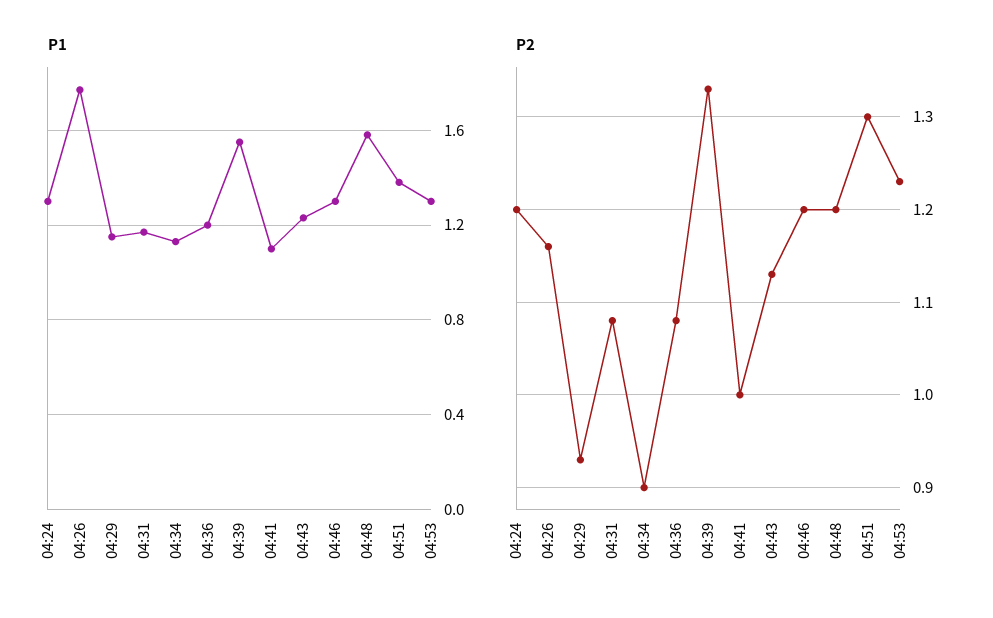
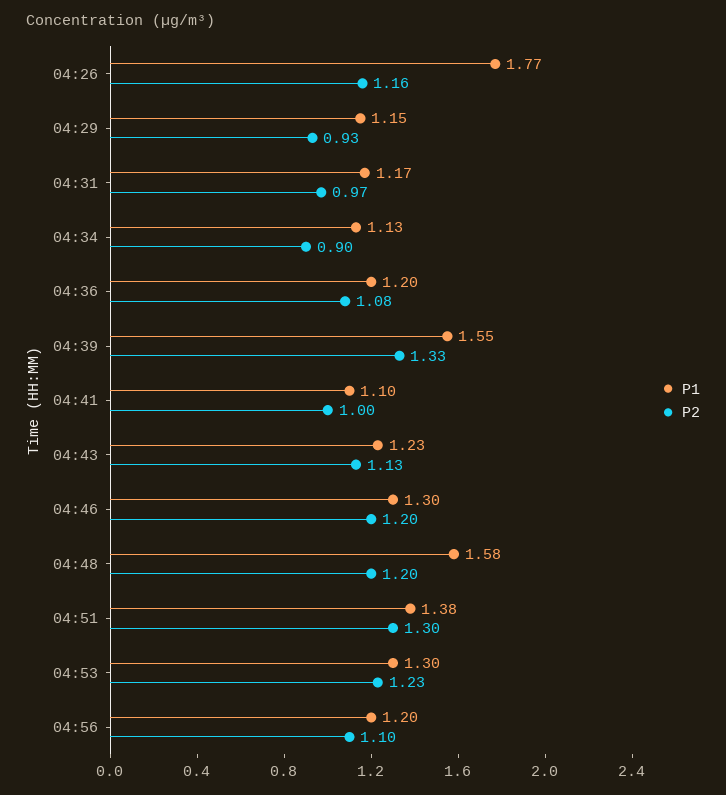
P1, 04:24: 1.3 -> none
P2, 04:24: 1.2 -> none
P2, 04:31: 1.08 -> 0.97
P1, 04:56: none -> 1.2
P2, 04:56: none -> 1.1

